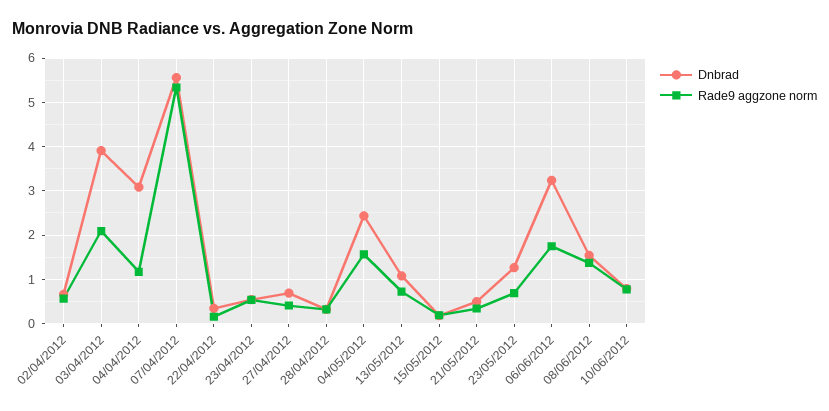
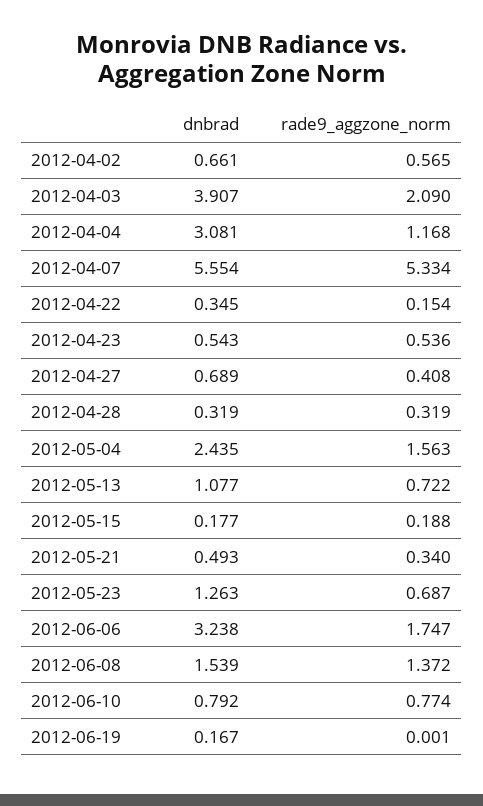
Dnbrad, 2012-06-19: none -> 0.167
Rade9 aggzone norm, 2012-06-19: none -> 0.001

